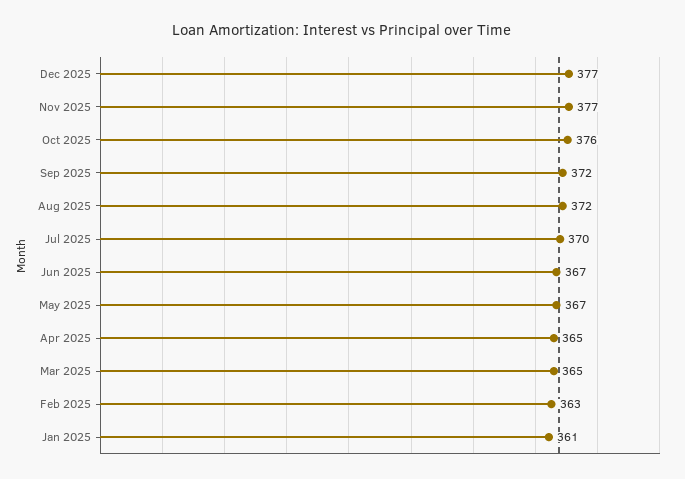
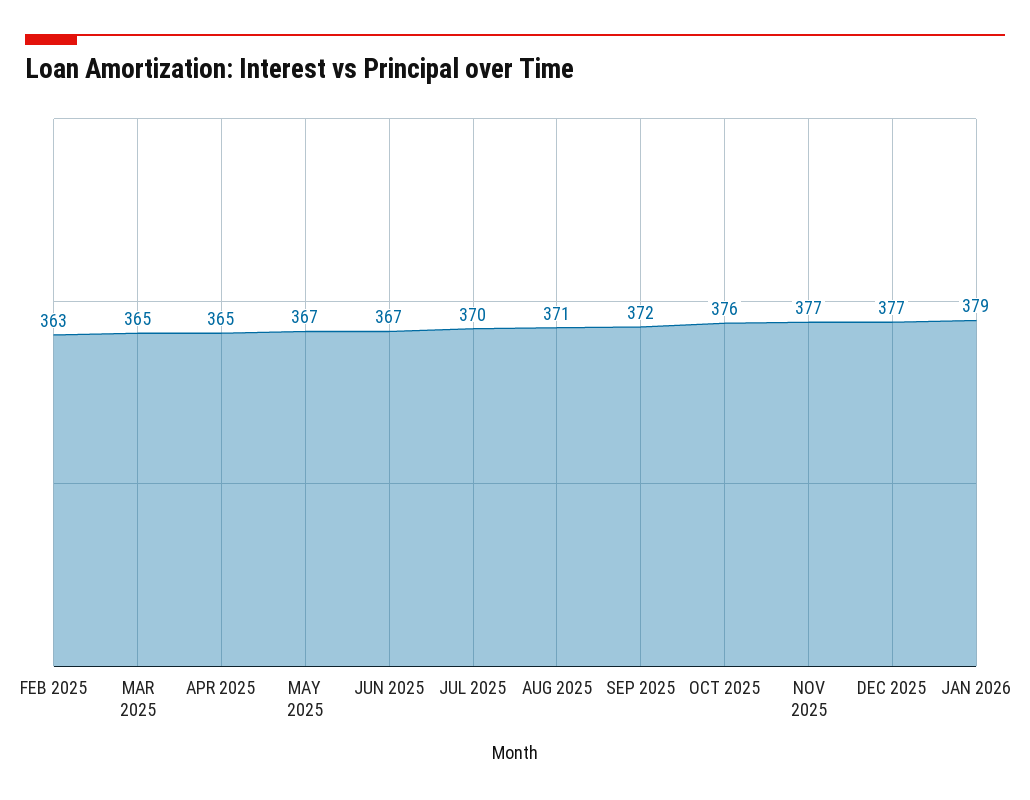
Aug 2025: 372 -> 371
Jan 2025: 361 -> none
JAN 2026: none -> 379

